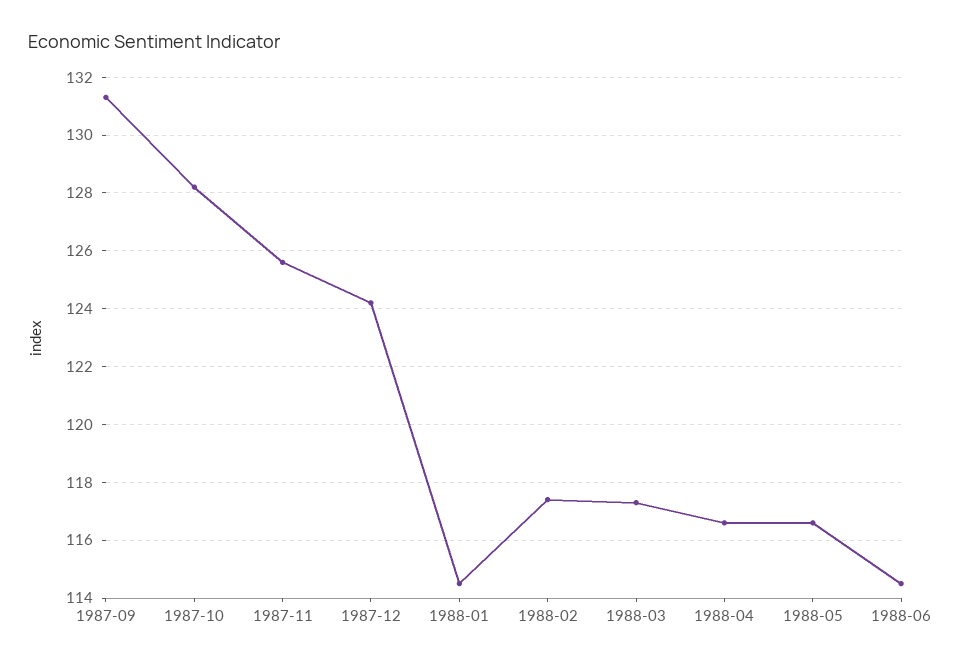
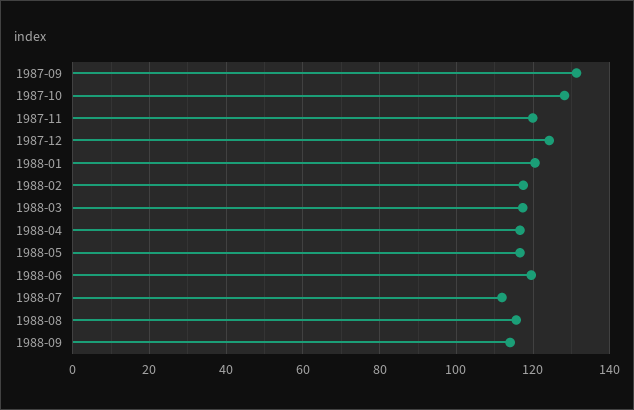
1987-11: 125.5 -> 120
1988-01: 114.5 -> 120
1988-06: 114.5 -> 120
1988-07: none -> 112
1988-08: none -> 116
1988-09: none -> 114

